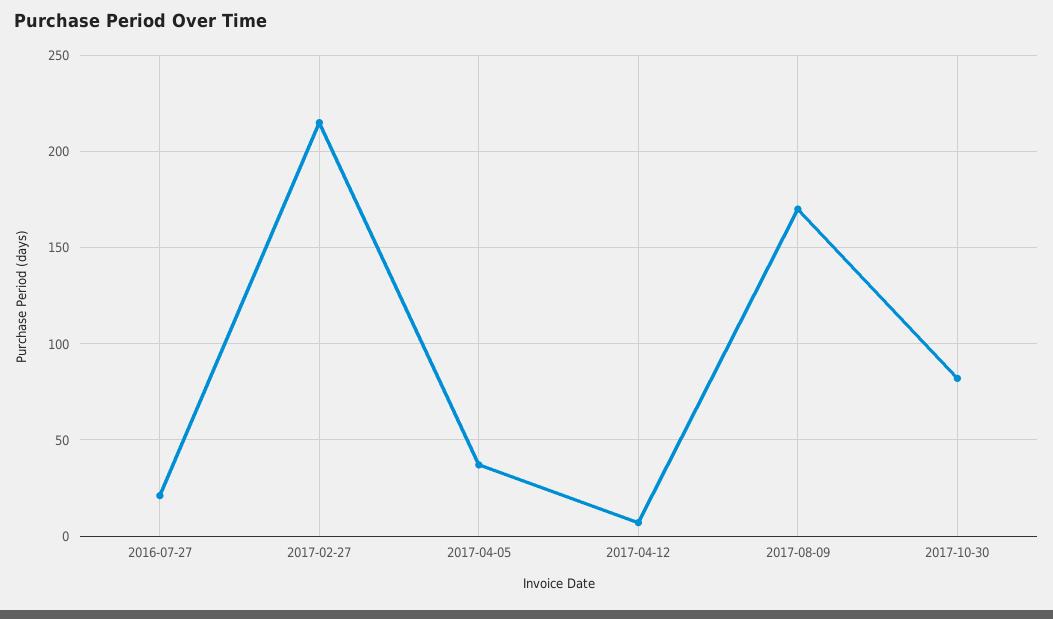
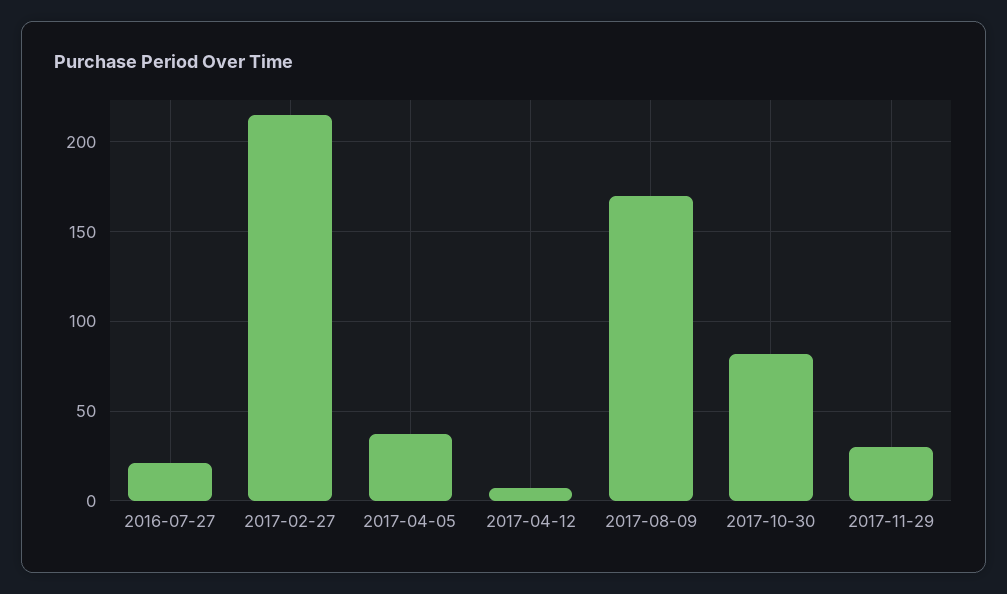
2017-11-29: none -> 30

